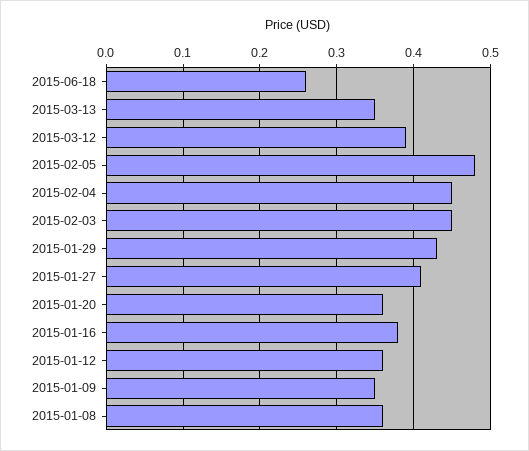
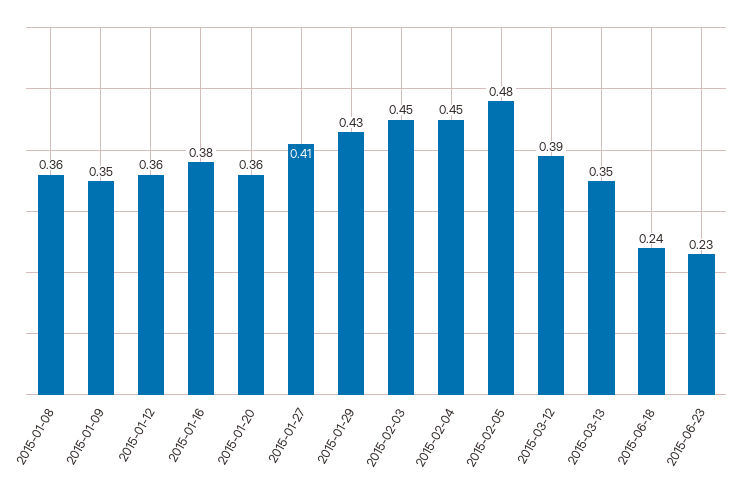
2015-06-18: 0.26 -> 0.24
2015-06-23: none -> 0.23

